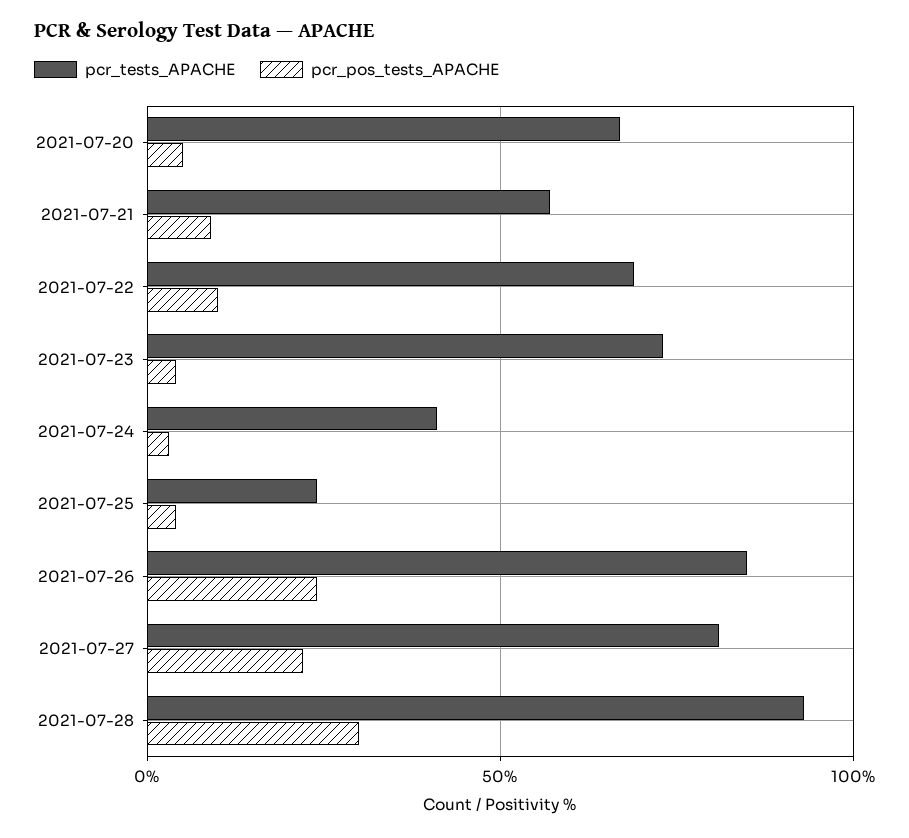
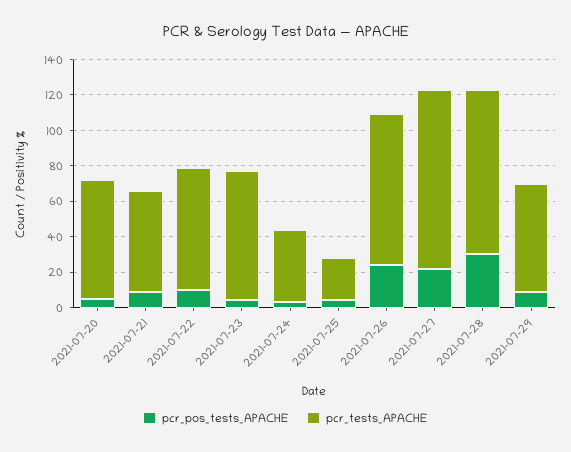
pcr_tests_APACHE, 2021-07-27: 80 -> 100
pcr_pos_tests_APACHE, 2021-07-29: none -> 10
pcr_tests_APACHE, 2021-07-29: none -> 60

